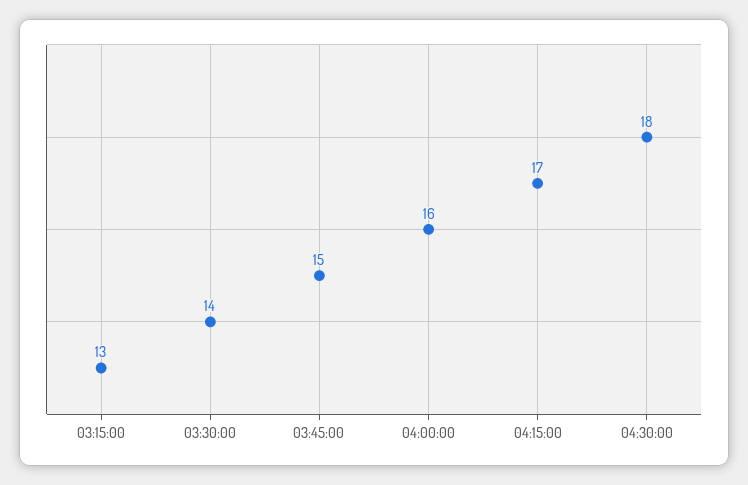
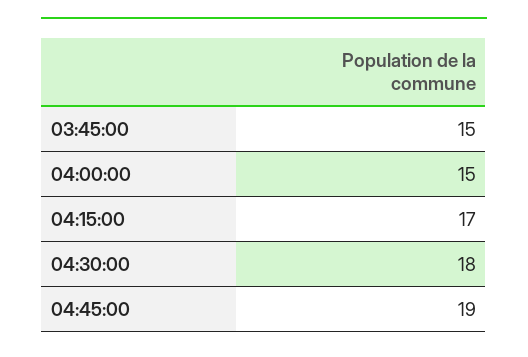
03:15:00: 13 -> none
03:30:00: 14 -> none
04:00:00: 16 -> 15
04:45:00: none -> 19

